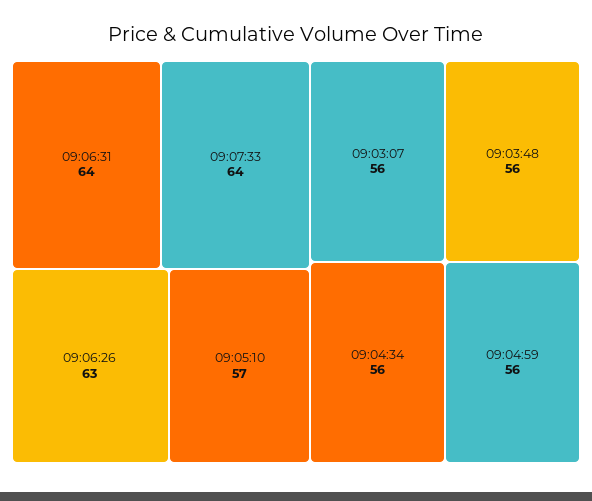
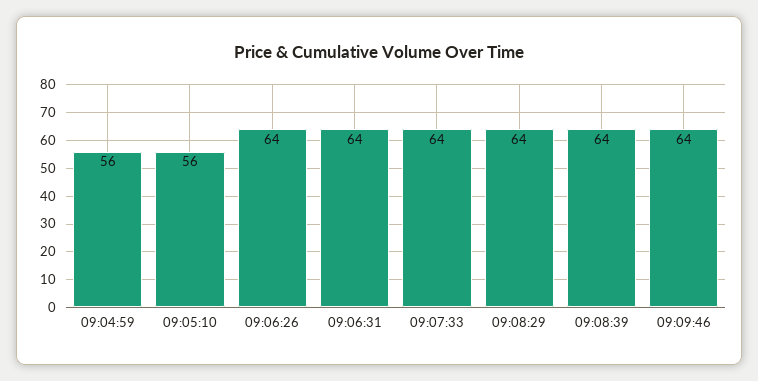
09:06:26: 63 -> 64
09:05:10: 57 -> 56
09:03:07: 56 -> none
09:03:48: 56 -> none
09:04:34: 56 -> none
09:08:29: none -> 64
09:08:39: none -> 64
09:09:46: none -> 64

